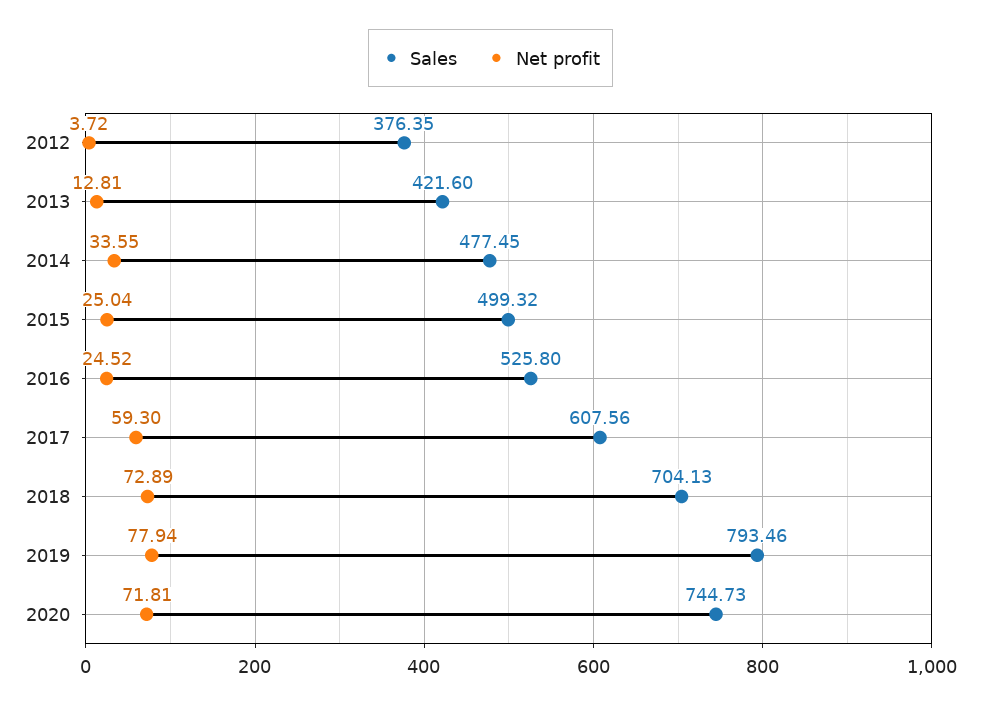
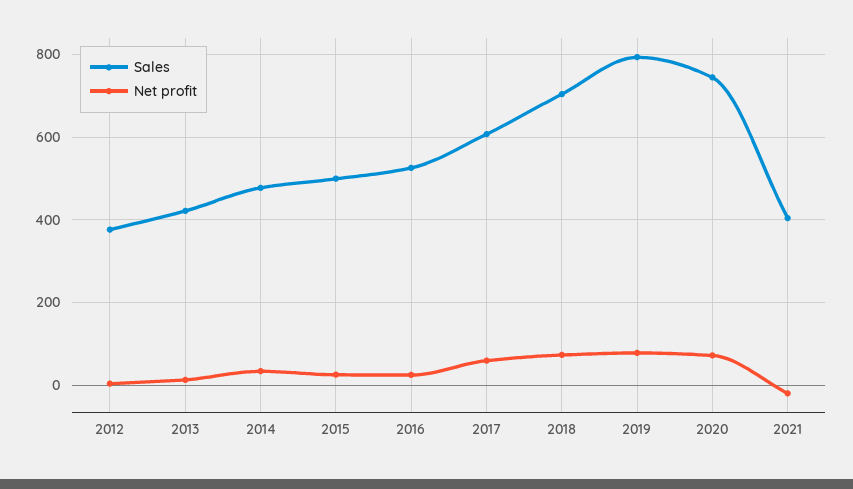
Sales, 2021: none -> 400
Net profit, 2021: none -> -20

